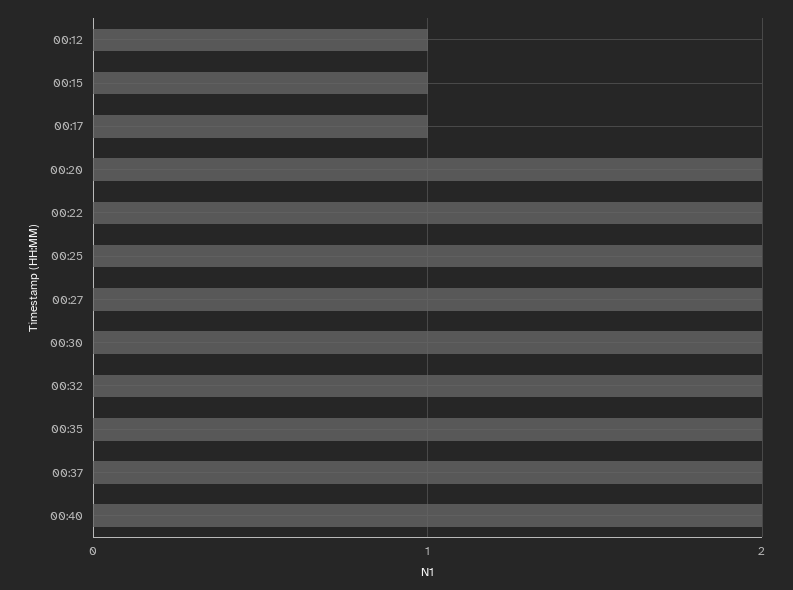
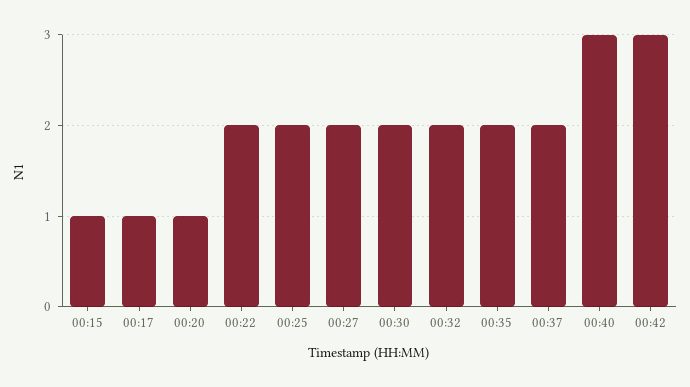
00:12: 1 -> none
00:20: 2 -> 1
00:40: 2 -> 3
00:42: none -> 3

